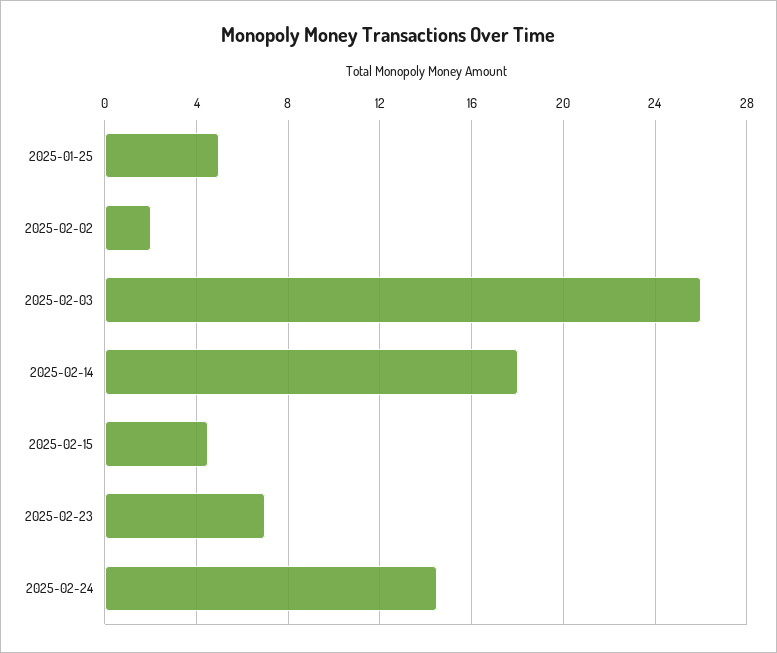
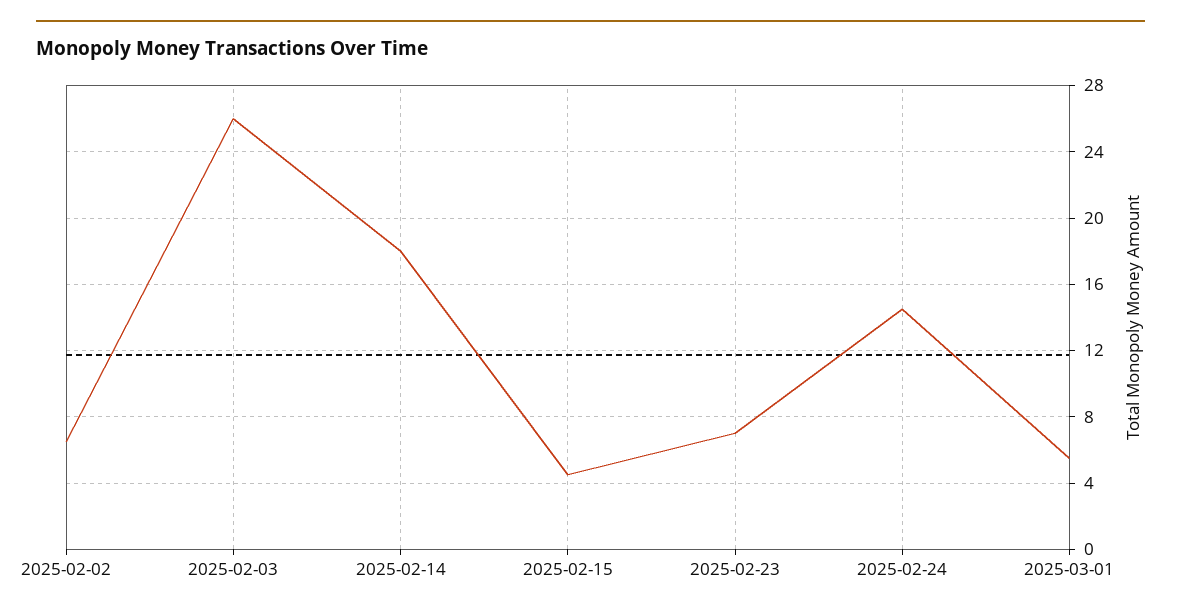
2025-01-25: 5 -> none
2025-02-02: 2 -> 6.5
2025-03-01: none -> 5.5

